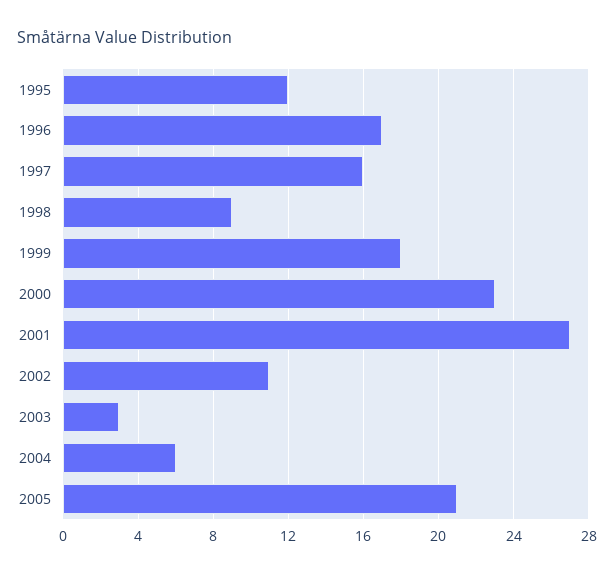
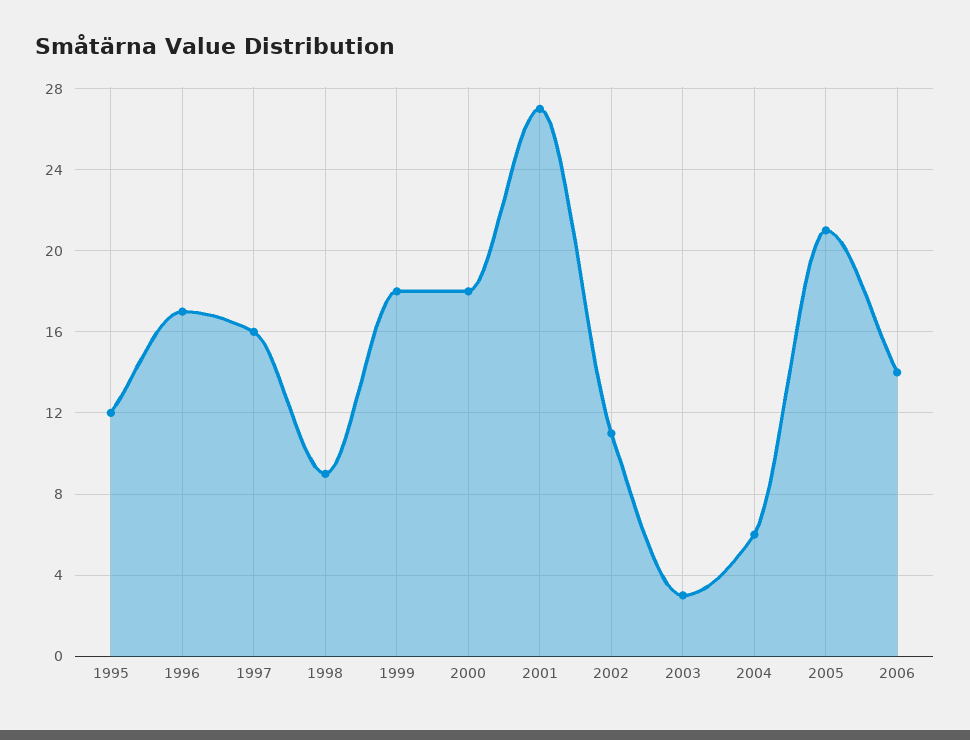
2000: 23 -> 18
2006: none -> 14

